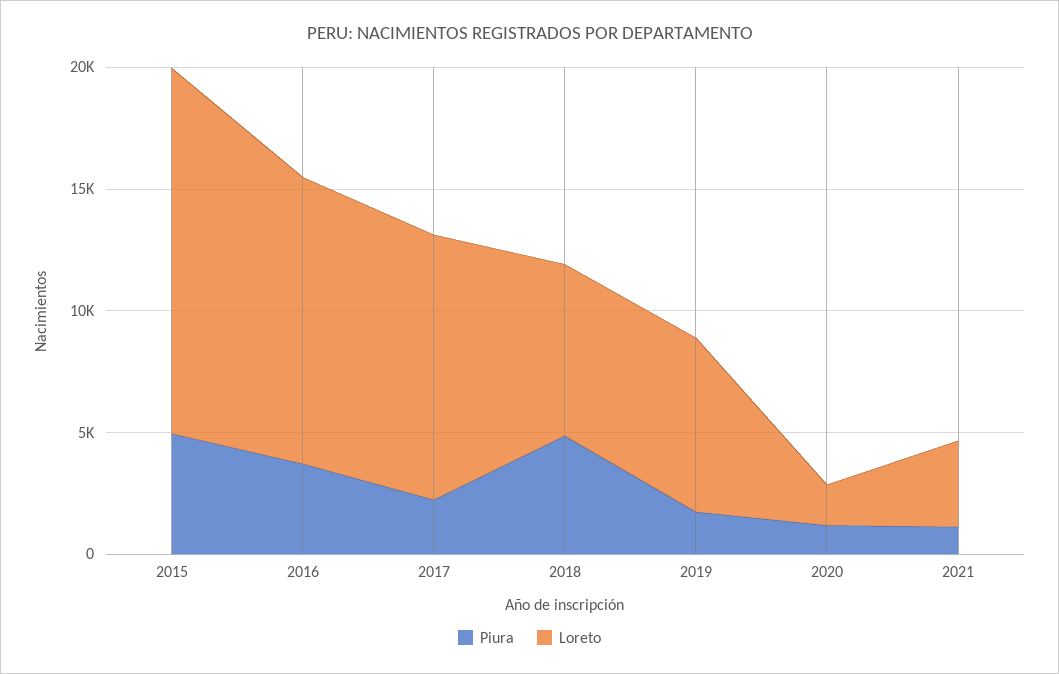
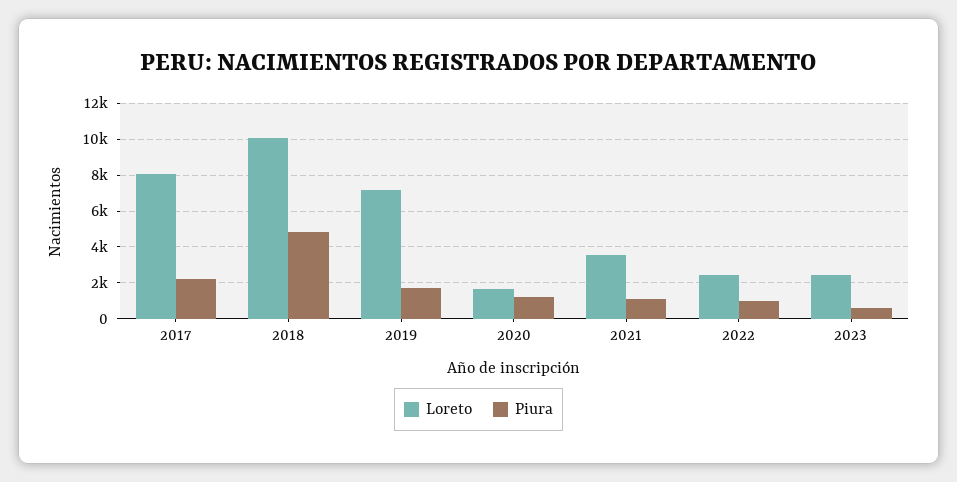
Piura, 2015: 5000 -> none
Loreto, 2015: 15000 -> none
Piura, 2016: 4000 -> none
Loreto, 2016: 12000 -> none
Loreto, 2017: 11000 -> 8000
Loreto, 2018: 7000 -> 10000
Loreto, 2022: none -> 2500
Piura, 2022: none -> 1000
Loreto, 2023: none -> 2500
Piura, 2023: none -> 500

